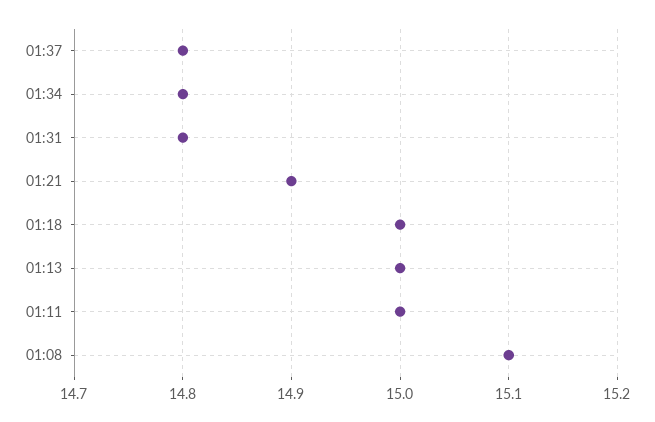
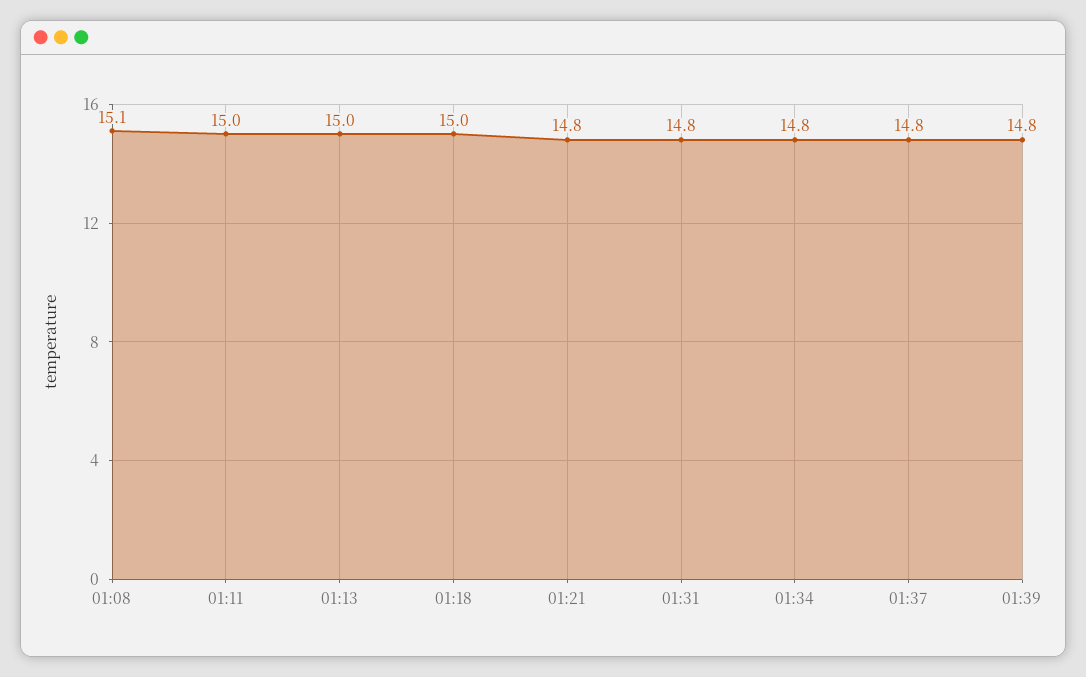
01:21: 14.9 -> 14.8
01:39: none -> 14.8

